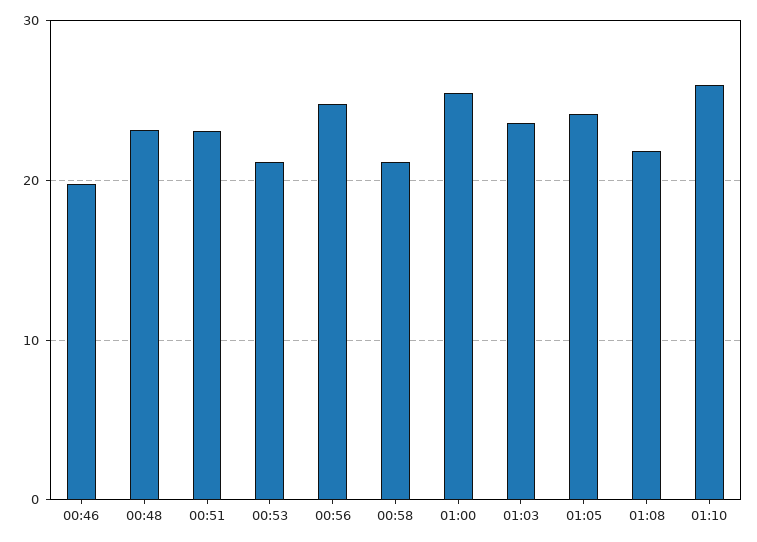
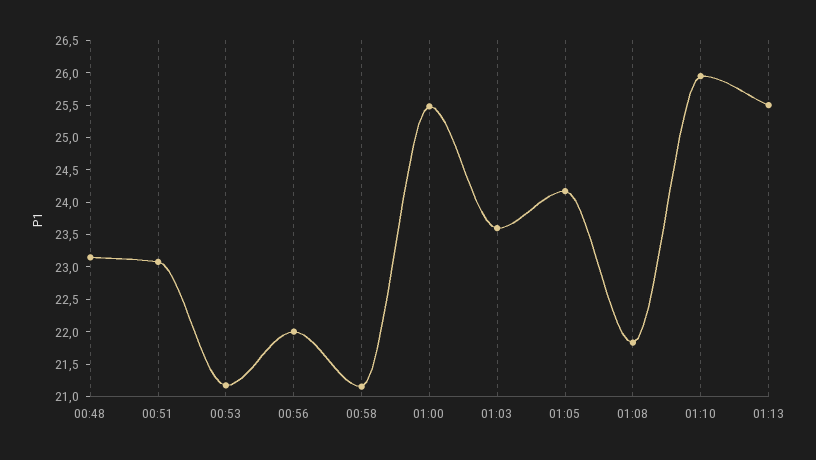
00:46: 20 -> none
00:56: 25 -> 22
01:13: none -> 25.5

